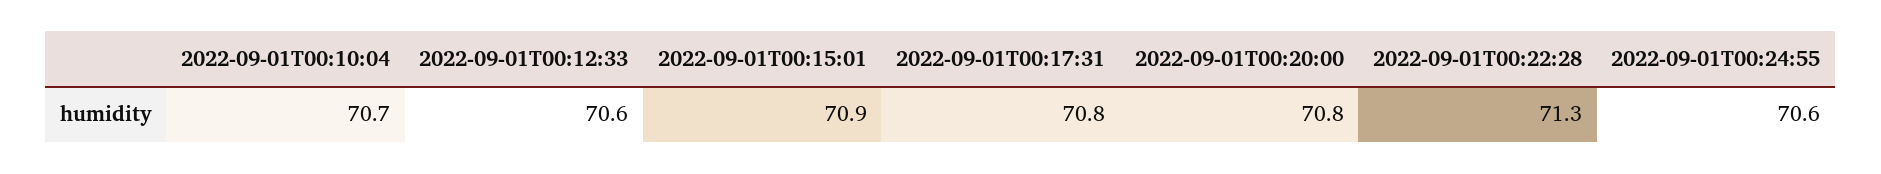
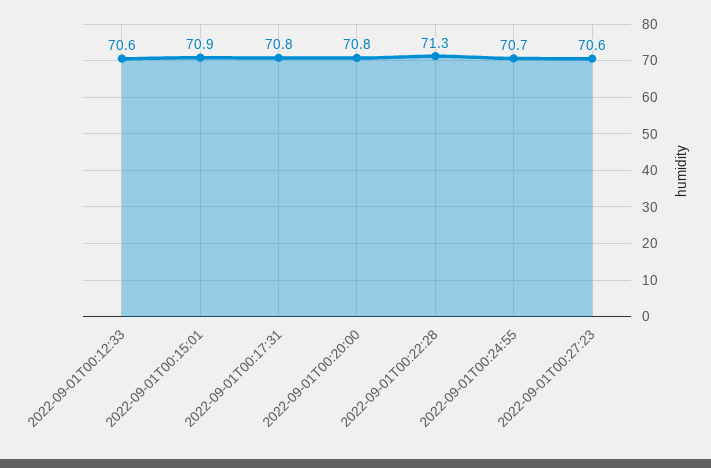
2022-09-01T00:10:04: 70.7 -> none
2022-09-01T00:24:55: 70.6 -> 70.7
2022-09-01T00:27:23: none -> 70.6

